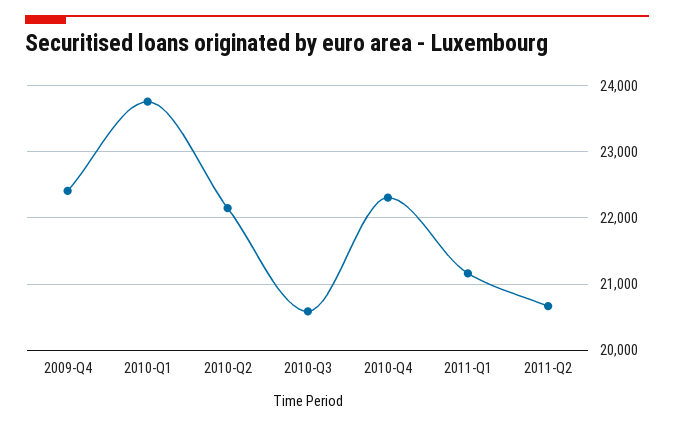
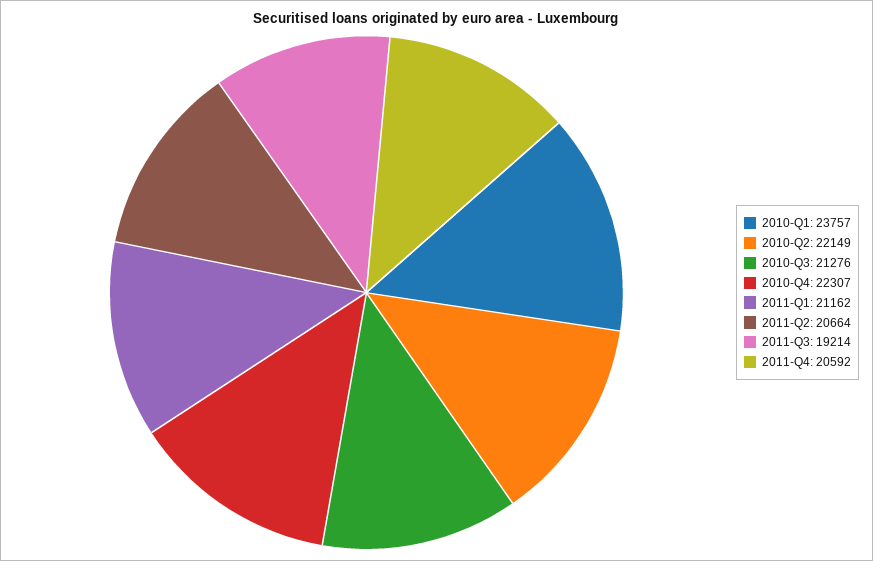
2009-Q4: 22400 -> none
2010-Q3: 20600 -> 21276
2011-Q3: none -> 19214
2011-Q4: none -> 20592

